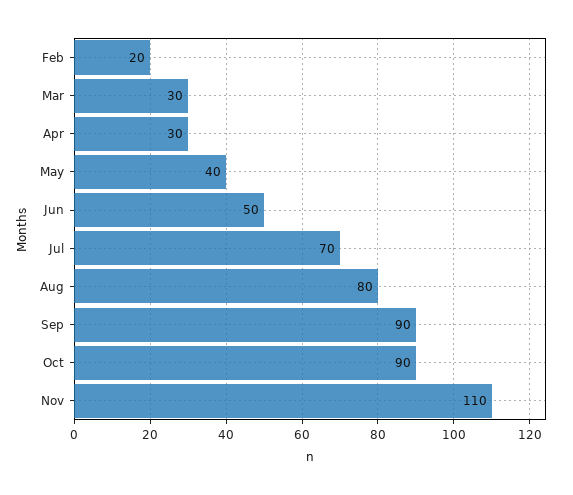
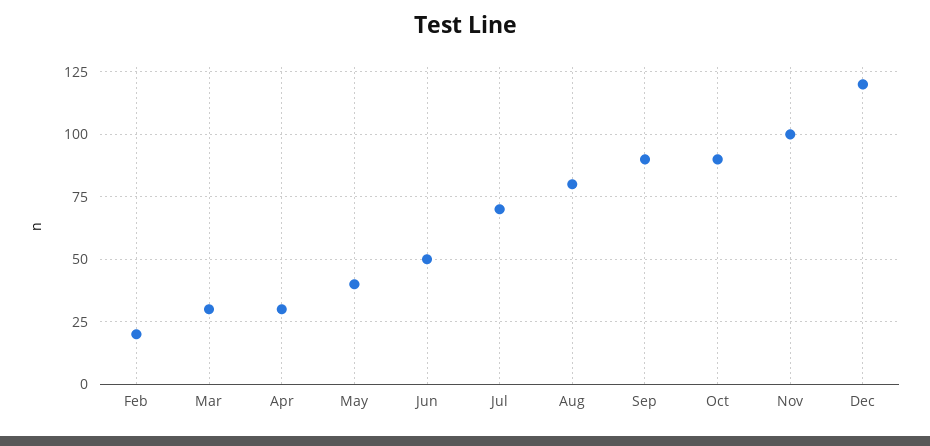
Nov: 110 -> 100
Dec: none -> 120

